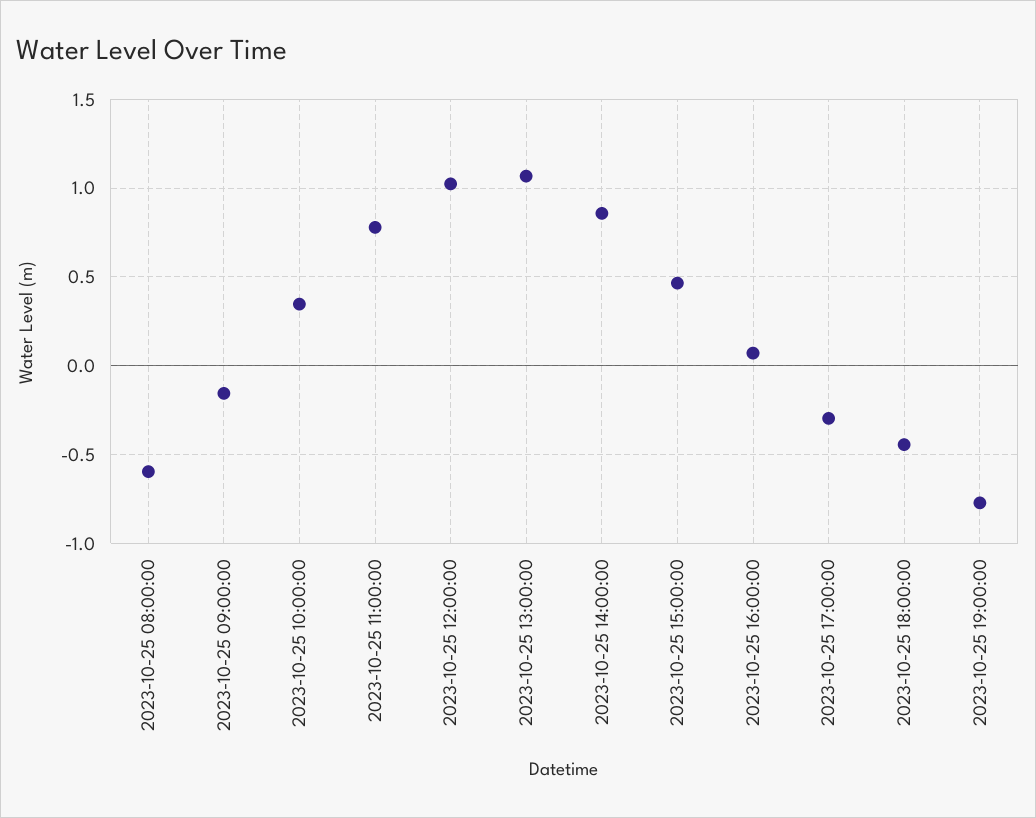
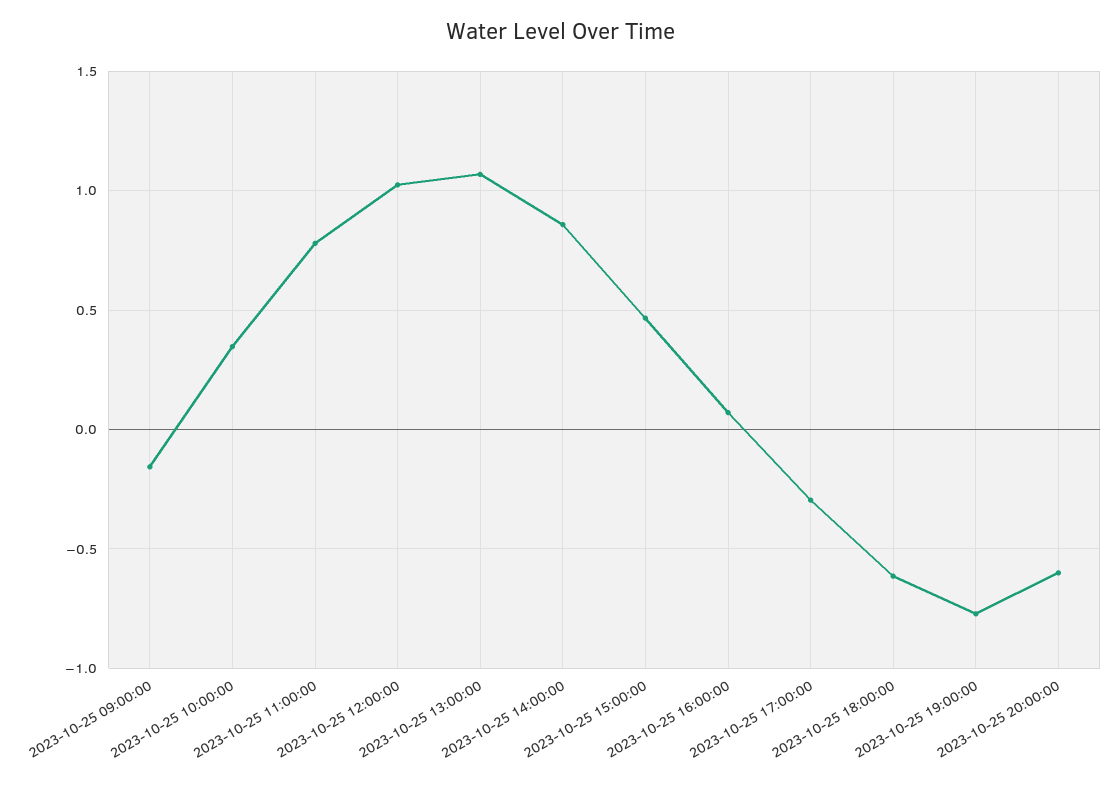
2023-10-25 08:00:00: -0.6 -> none
2023-10-25 18:00:00: -0.45 -> -0.6
2023-10-25 20:00:00: none -> -0.6

